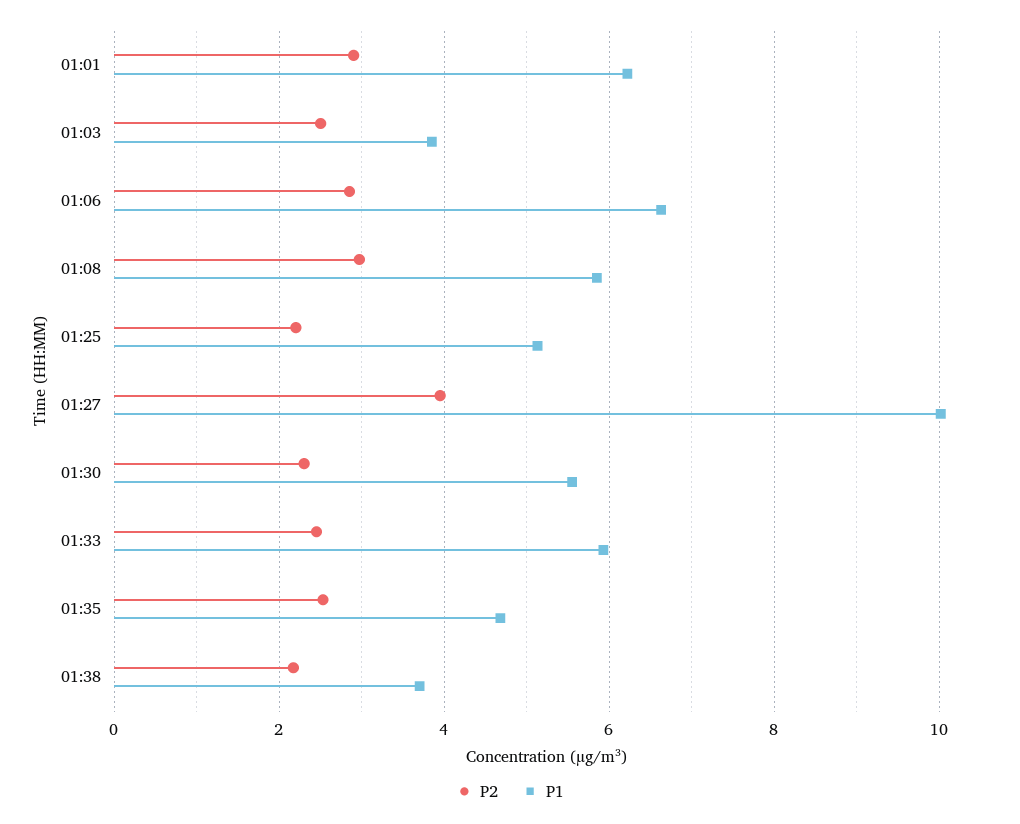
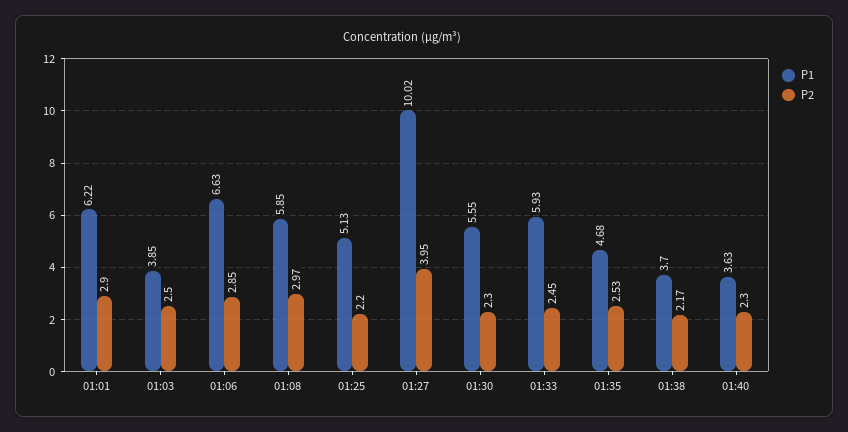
P1, 01:40: none -> 3.63
P2, 01:40: none -> 2.3

